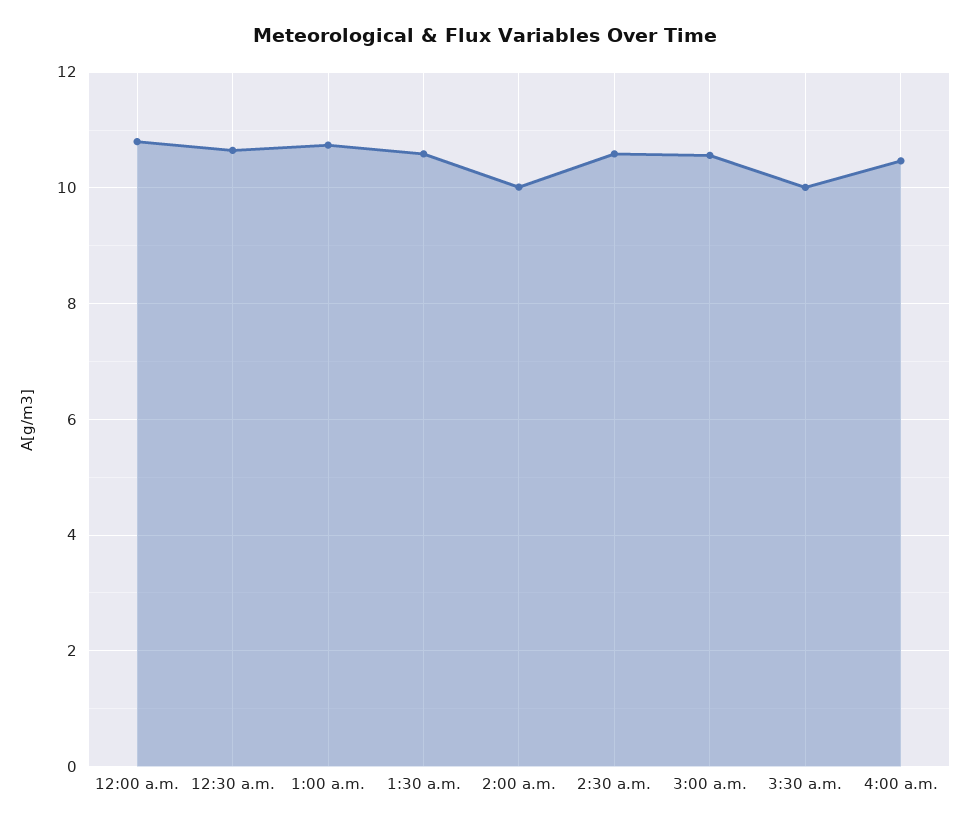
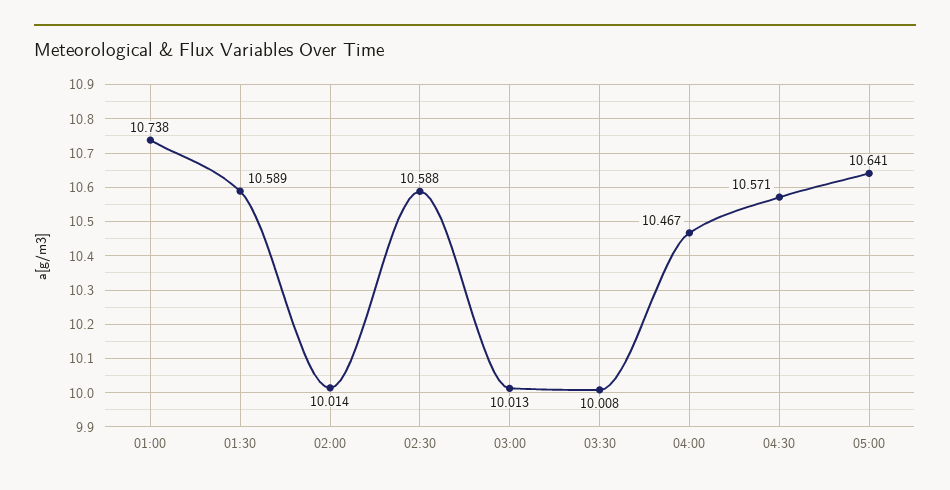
12:00 a.m.: 10.8 -> none
12:30 a.m.: 10.6 -> none
3:00 a.m.: 10.6 -> 10.013
04:30: none -> 10.571
05:00: none -> 10.641

